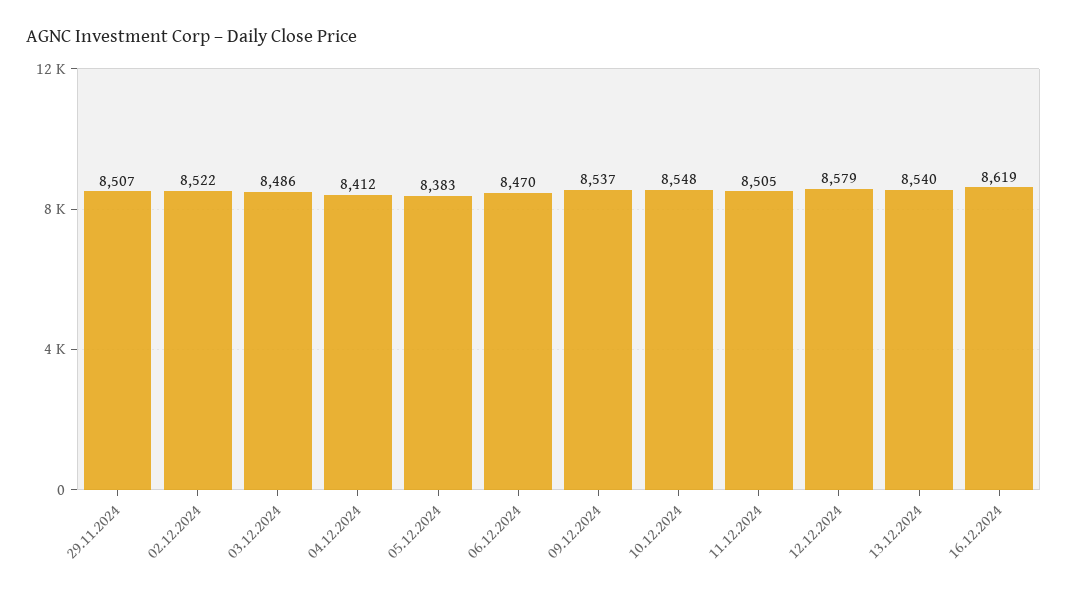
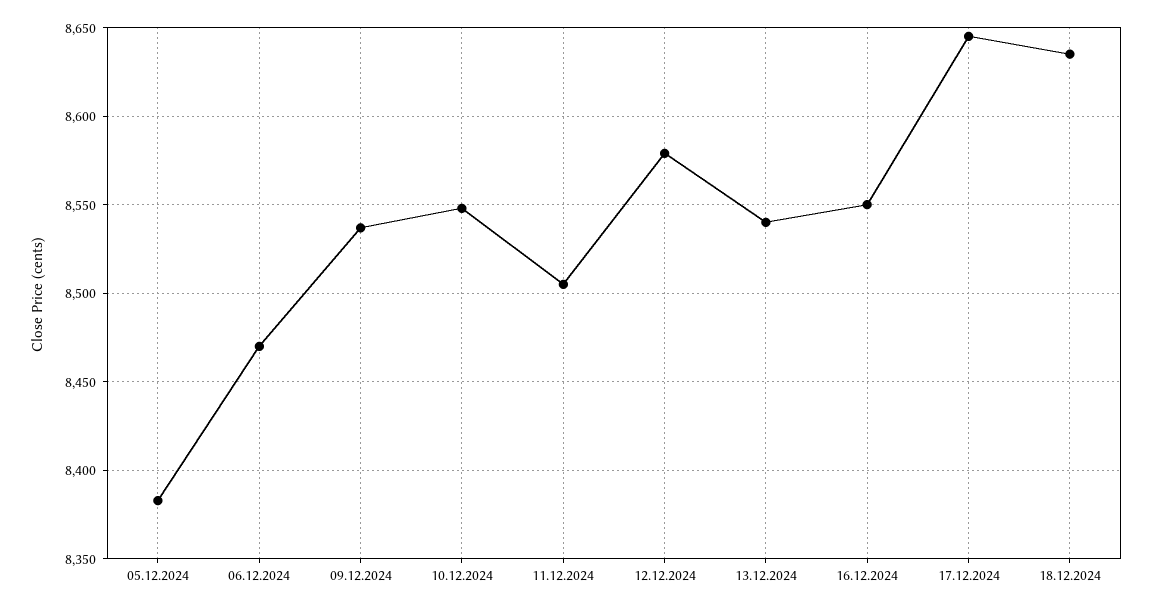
29.11.2024: 8507 -> none
02.12.2024: 8522 -> none
03.12.2024: 8486 -> none
04.12.2024: 8412 -> none
16.12.2024: 8619 -> 8550
17.12.2024: none -> 8645
18.12.2024: none -> 8635

